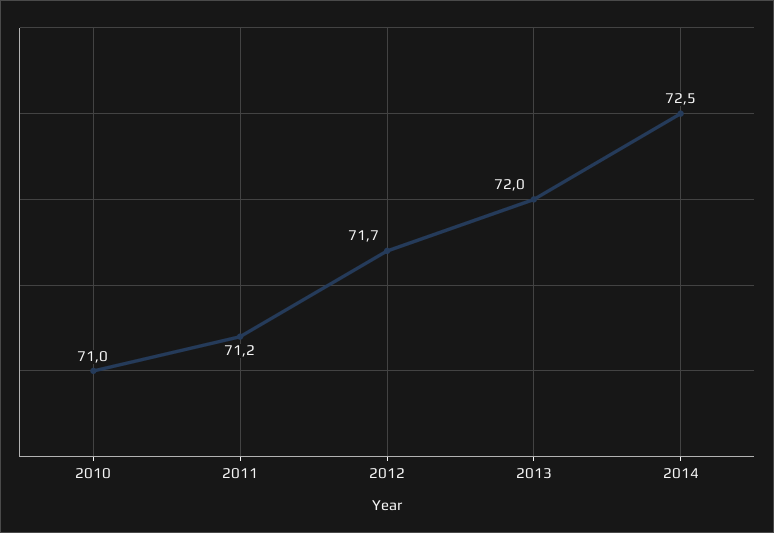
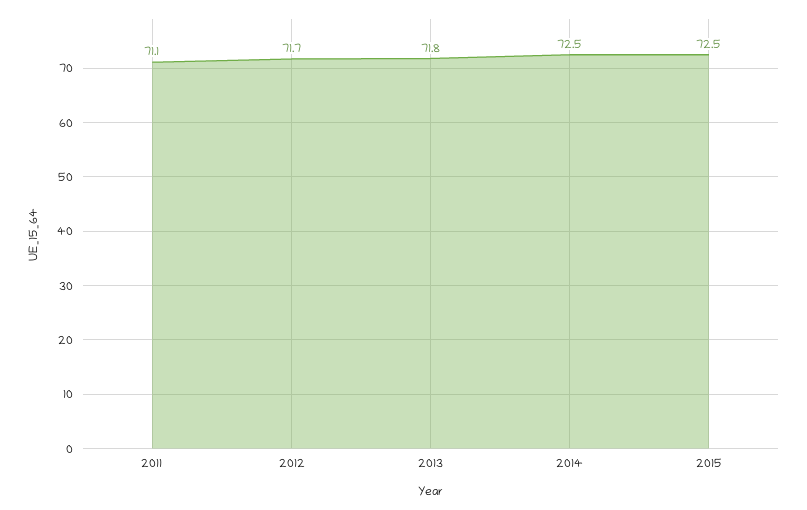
2010: 71 -> none
2011: 71.2 -> 71.1
2013: 72 -> 71.8
2015: none -> 72.5

